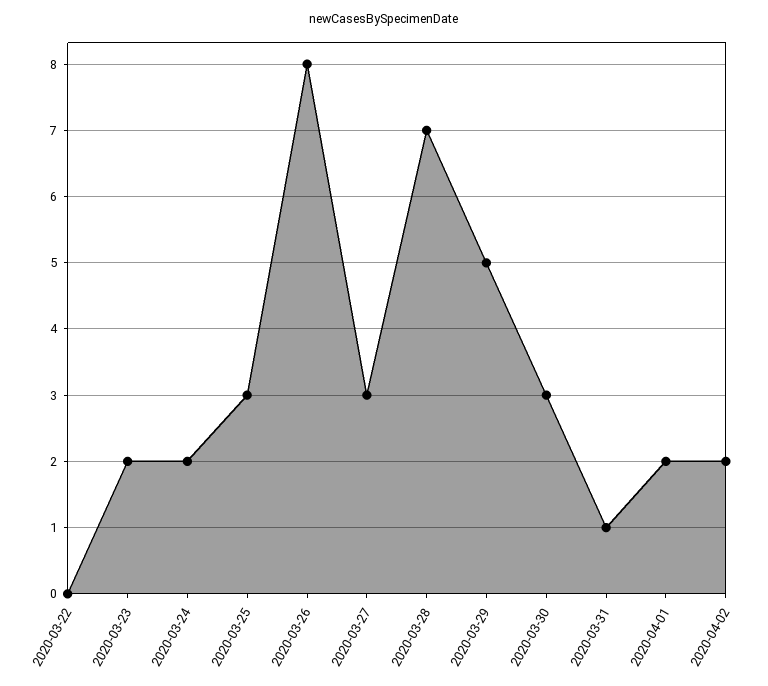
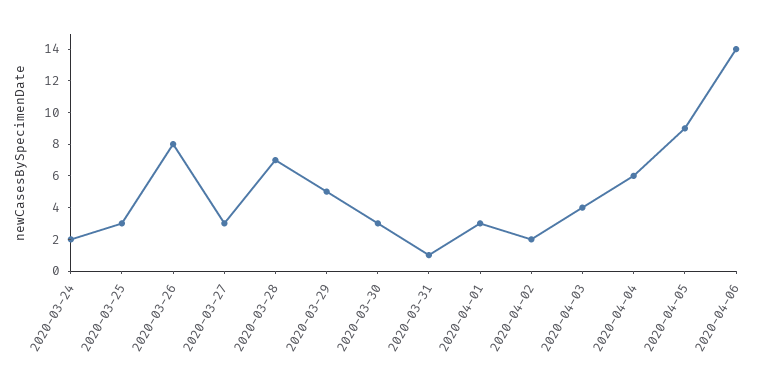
2020-03-22: 0 -> none
2020-03-23: 2 -> none
2020-04-01: 2 -> 3
2020-04-03: none -> 4
2020-04-04: none -> 6
2020-04-05: none -> 9
2020-04-06: none -> 14

